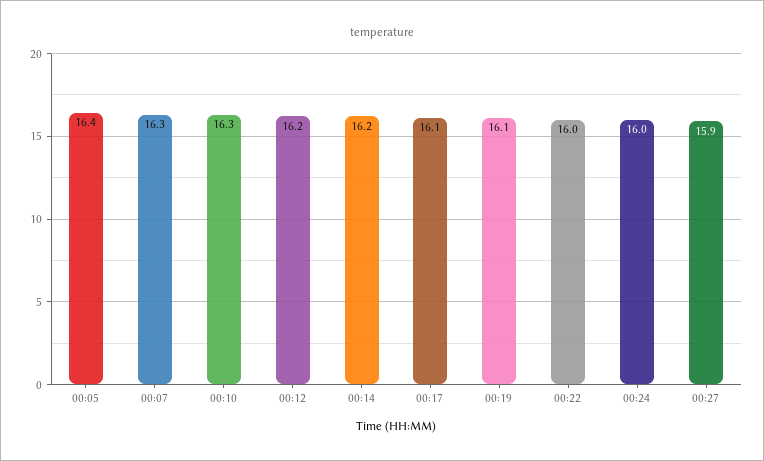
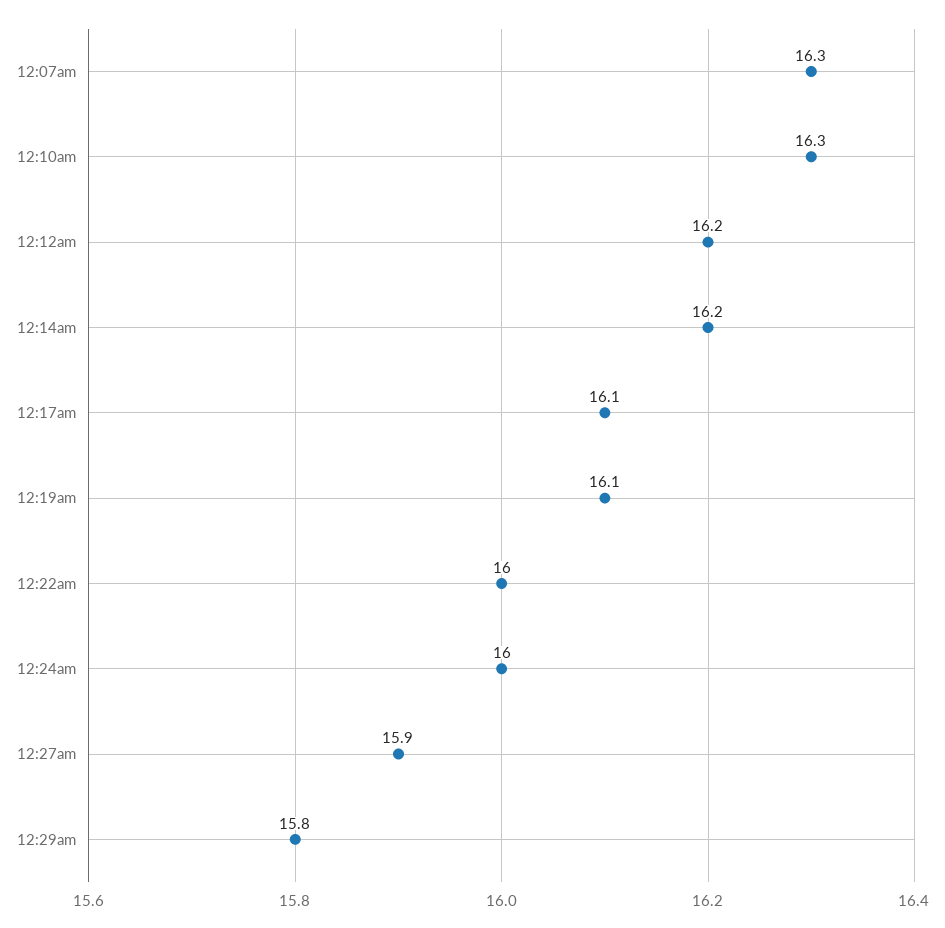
00:05: 16.4 -> none
12:29am: none -> 15.8

